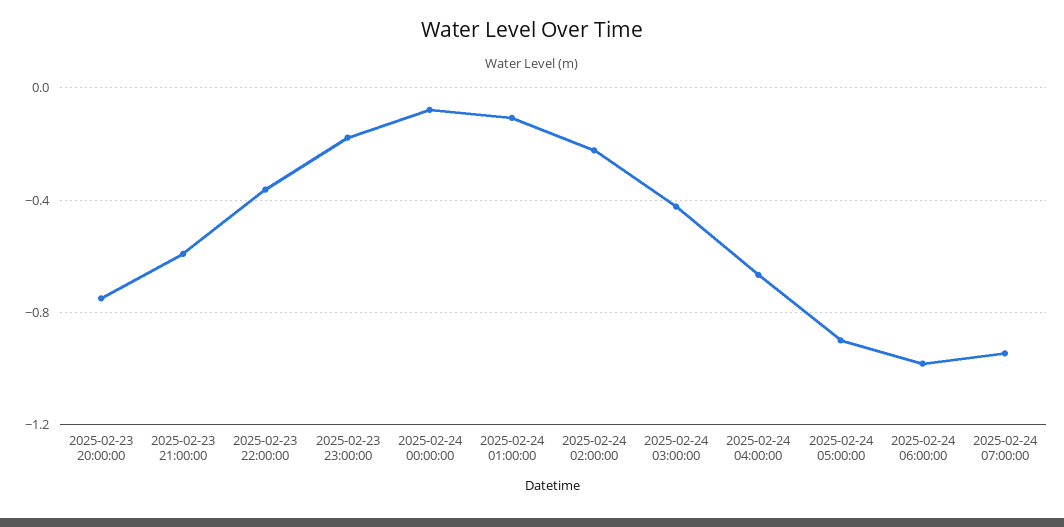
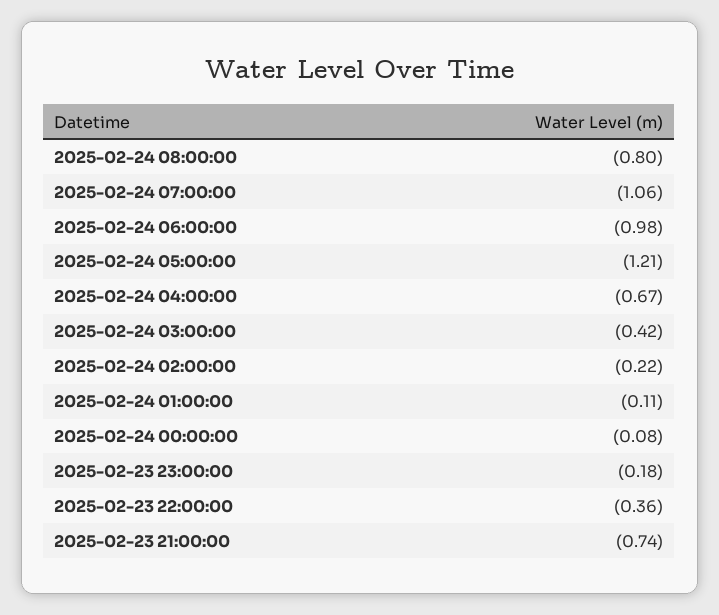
2025-02-23 20:00:00: -0.75 -> none
2025-02-23 21:00:00: -0.6 -> -0.74
2025-02-24 05:00:00: -0.9 -> -1.21
2025-02-24 07:00:00: -0.95 -> -1.06
2025-02-24 08:00:00: none -> -0.8

